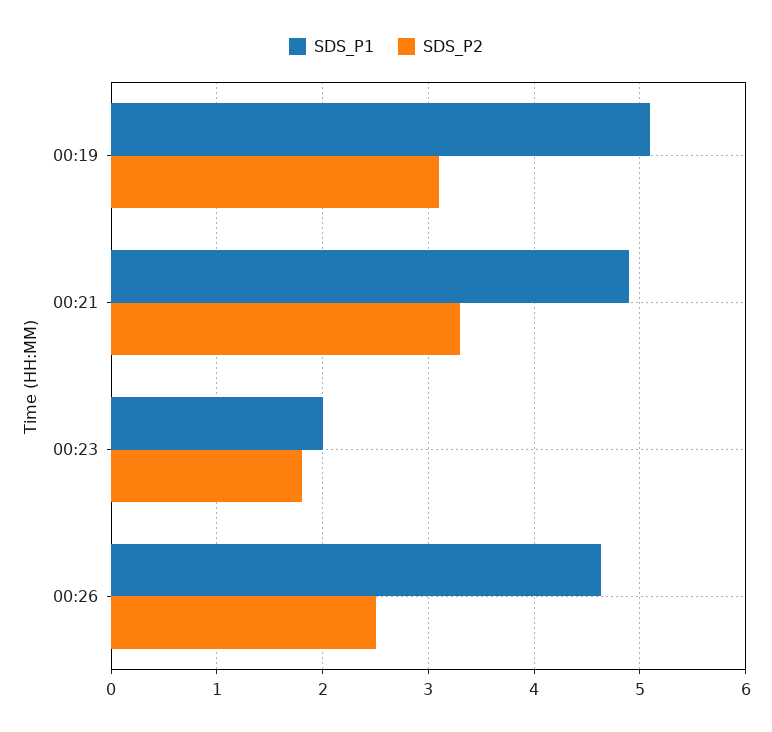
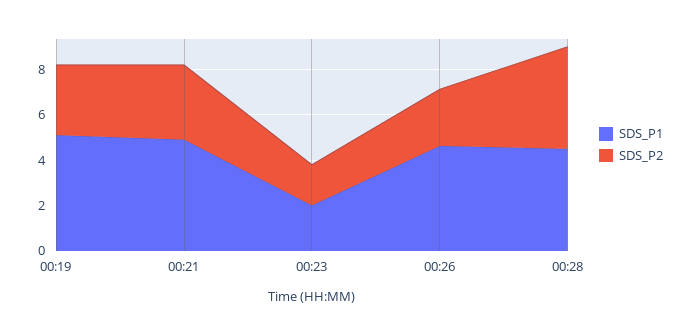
SDS_P1, 00:28: none -> 4.5
SDS_P2, 00:28: none -> 4.5

